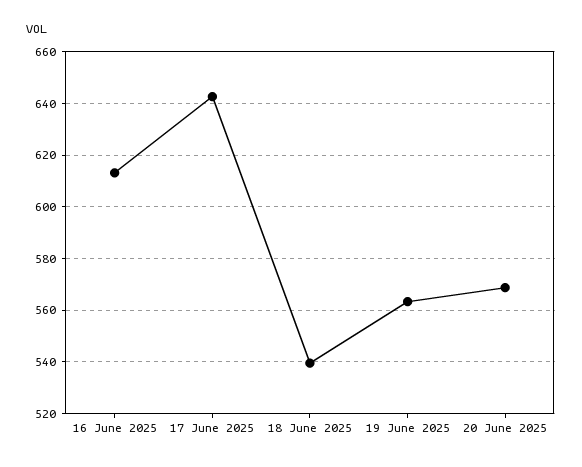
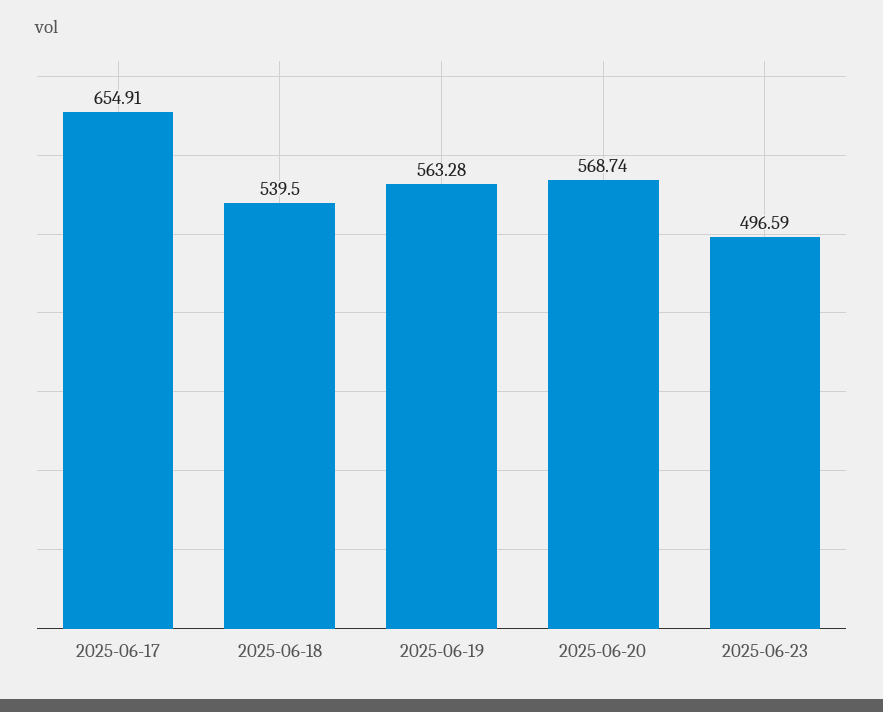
16 June 2025: 612.5 -> none
17 June 2025: 642.5 -> 654.91
2025-06-23: none -> 496.59

